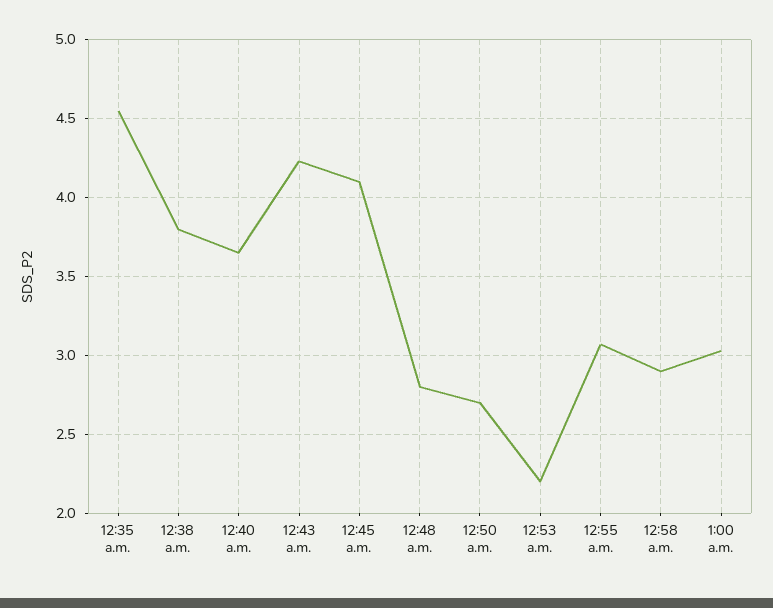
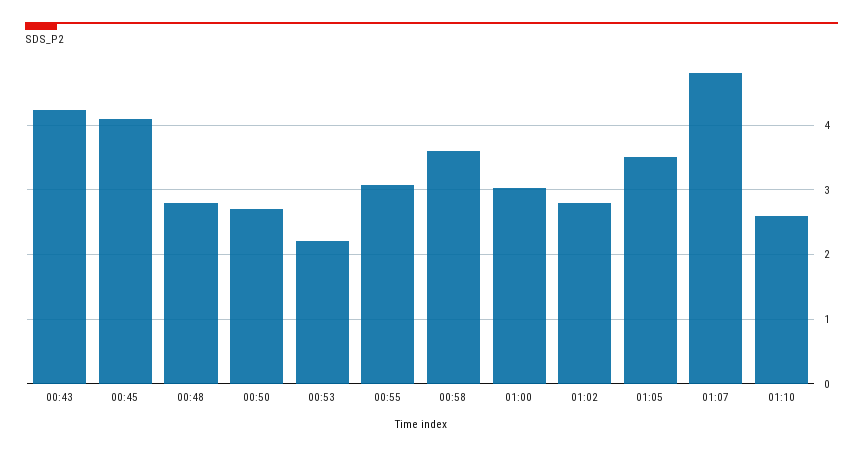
12:35 a.m.: 4.55 -> none
12:38 a.m.: 3.8 -> none
12:40 a.m.: 3.65 -> none
12:58 a.m.: 2.9 -> 3.6
01:02: none -> 2.8
01:05: none -> 3.5
01:07: none -> 4.8
01:10: none -> 2.6

